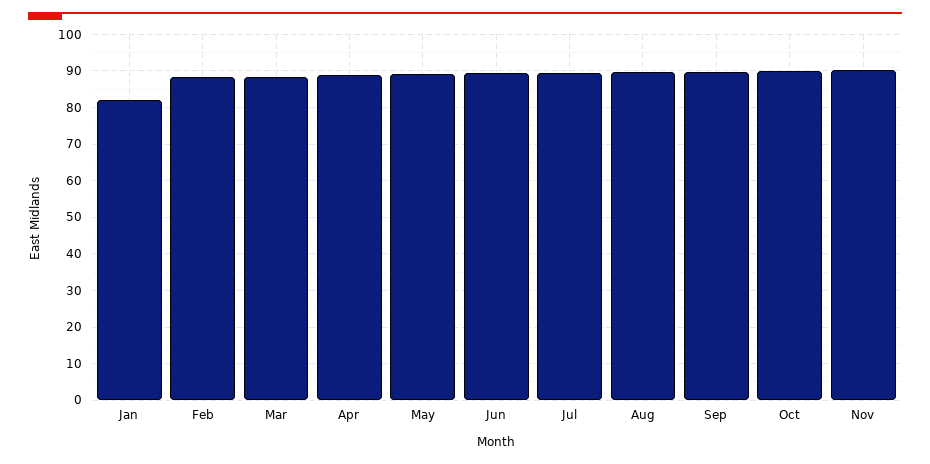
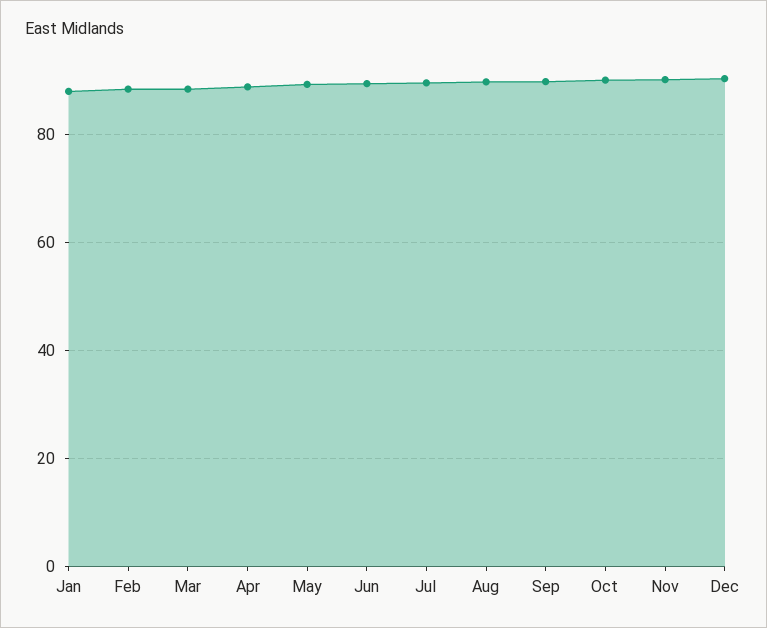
Jan: 82 -> 88
Dec: none -> 90

